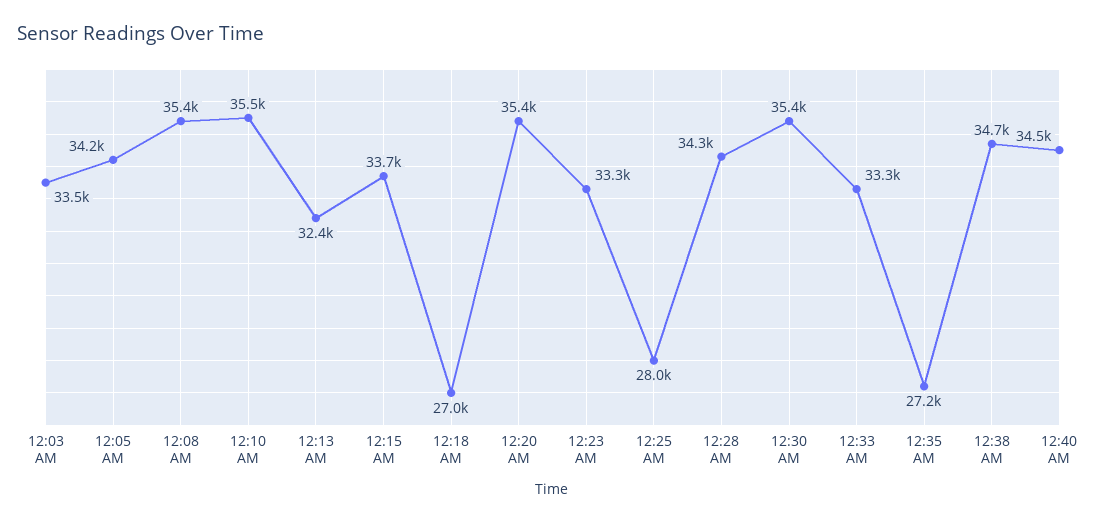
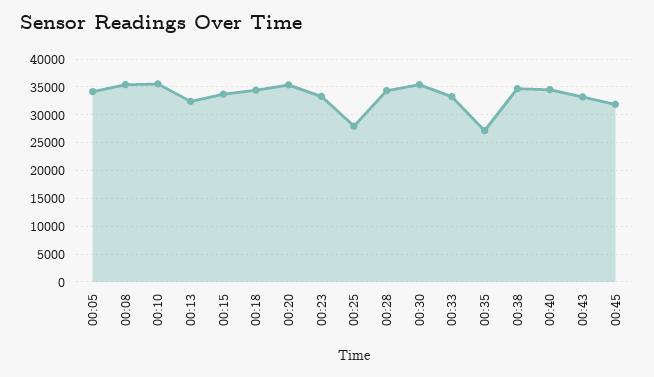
12:03 AM: 33500 -> none
12:18 AM: 27000 -> 35000
00:43: none -> 32500
00:45: none -> 32500

